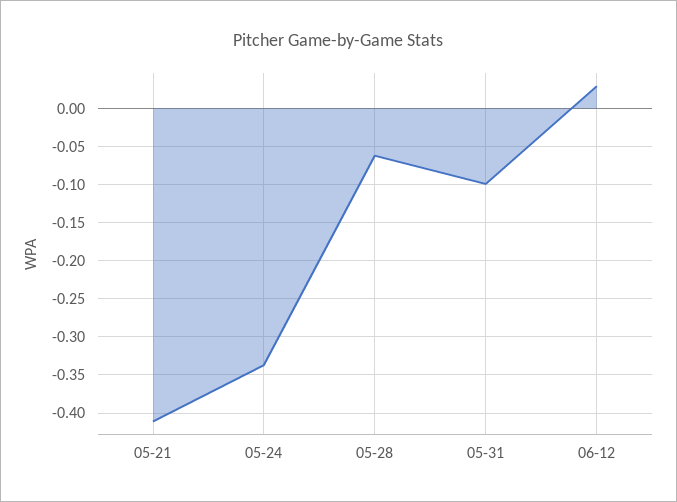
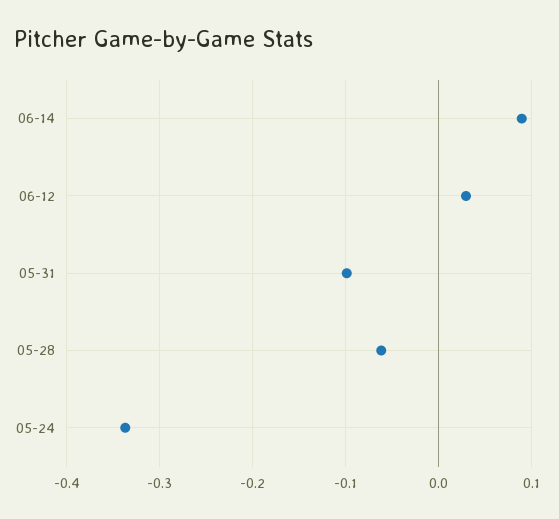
05-21: -0.41 -> none
06-14: none -> 0.09

